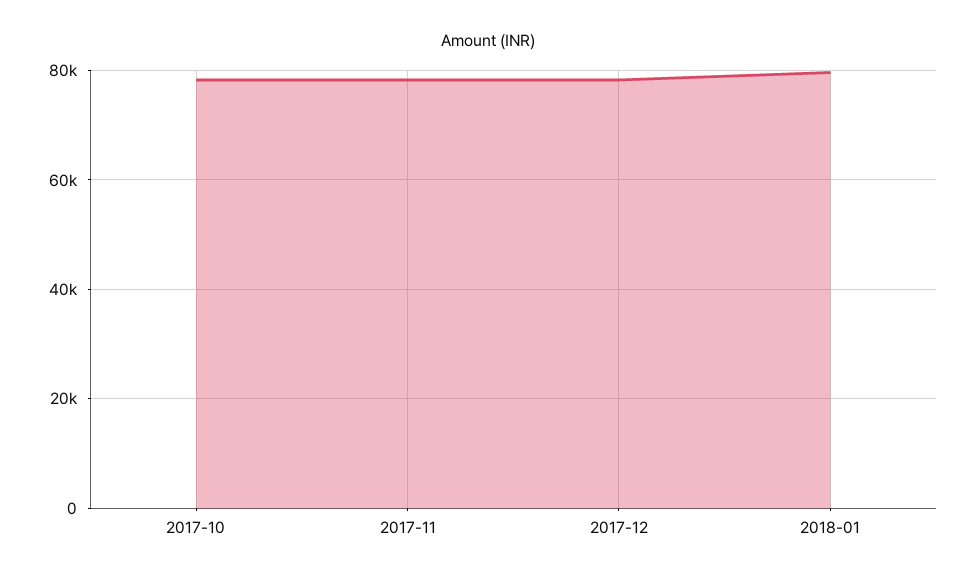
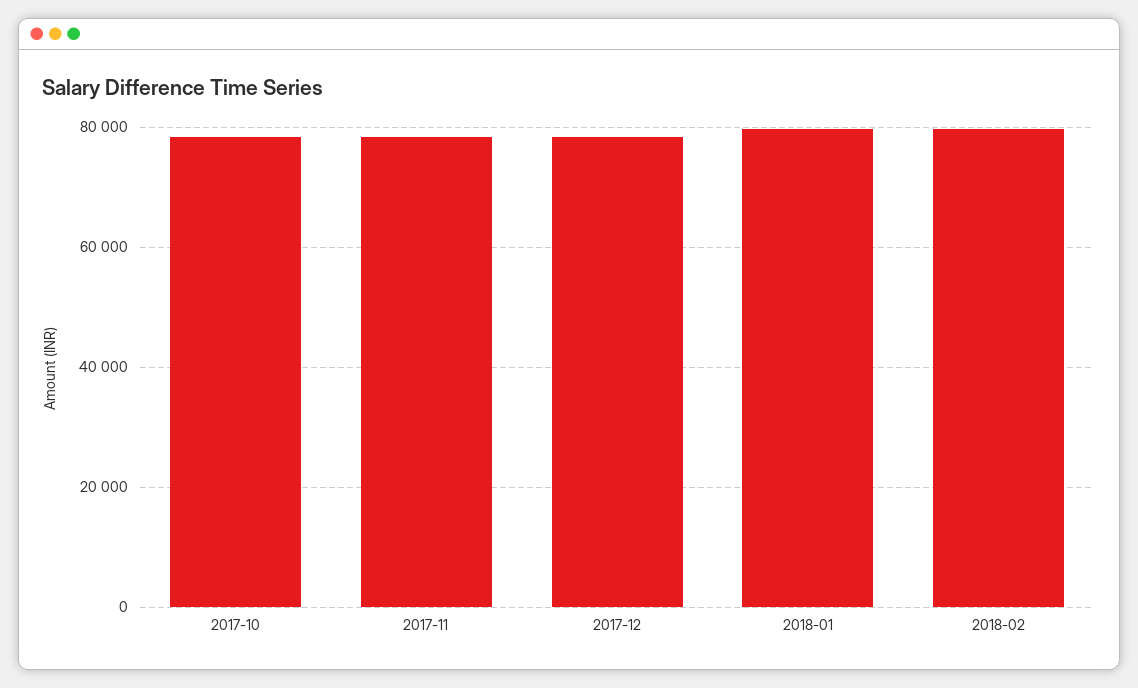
2018-02: none -> 80000

